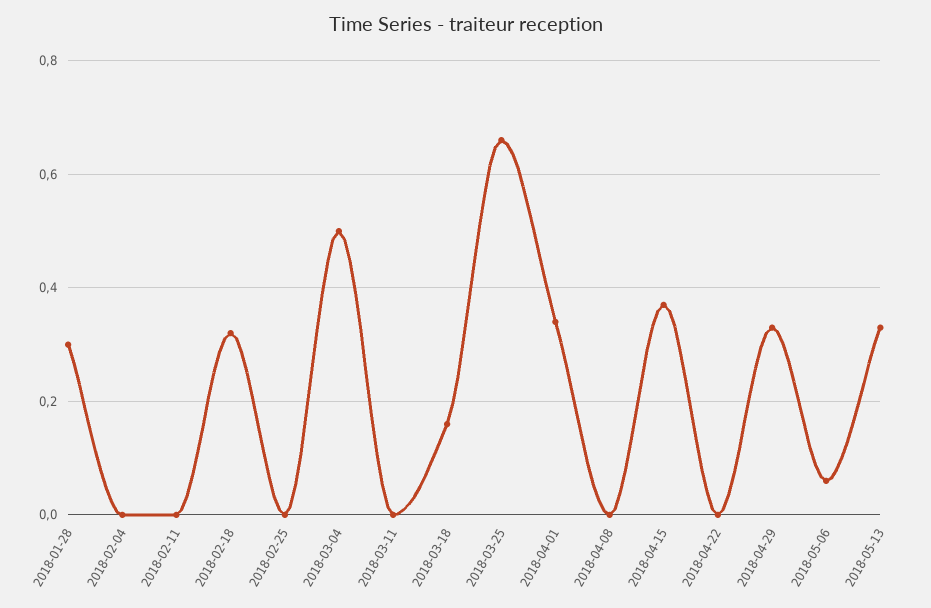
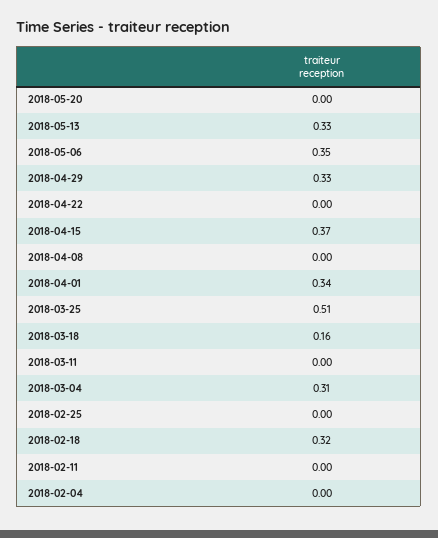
2018-01-28: 0.3 -> none
2018-03-04: 0.5 -> 0.31
2018-03-25: 0.65 -> 0.51
2018-05-06: 0.05 -> 0.35
2018-05-20: none -> 0

